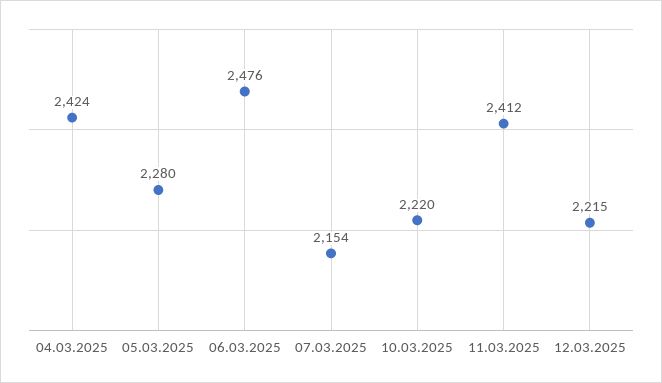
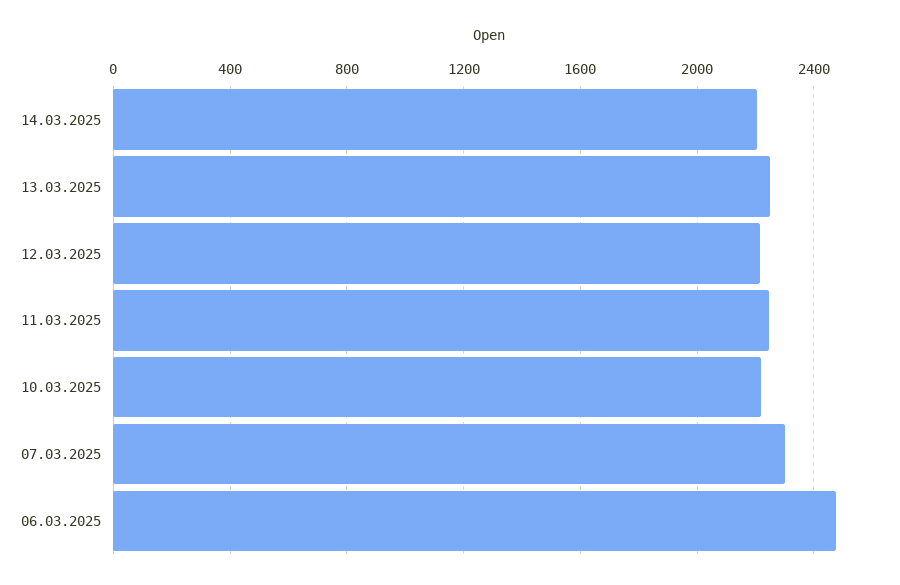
04.03.2025: 2424 -> none
05.03.2025: 2280 -> none
07.03.2025: 2154 -> 2300
11.03.2025: 2412 -> 2250
14.03.2025: none -> 2200
13.03.2025: none -> 2250

